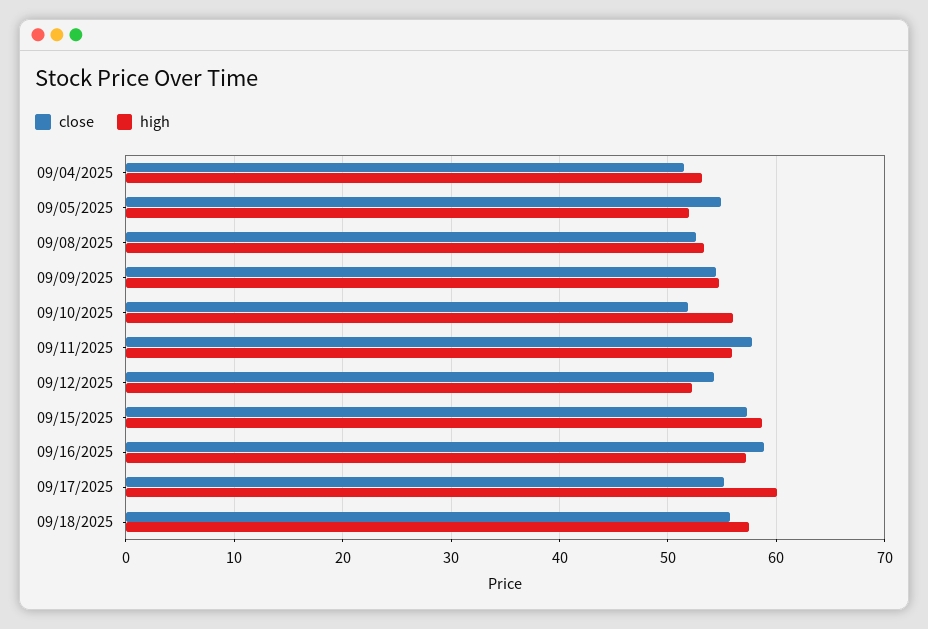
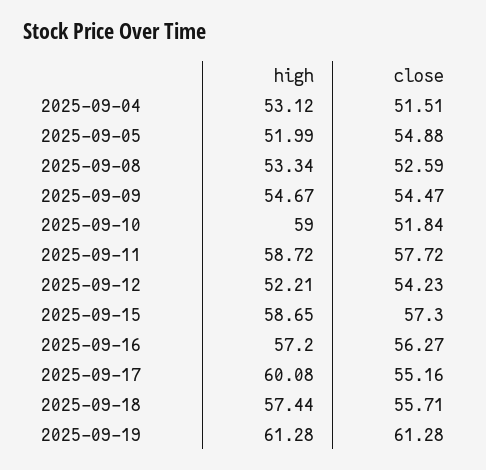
high, 09/10/2025: 56 -> 59
high, 09/11/2025: 56 -> 58.72
close, 09/16/2025: 59 -> 56.27
high, 2025-09-19: none -> 61.28
close, 2025-09-19: none -> 61.28

